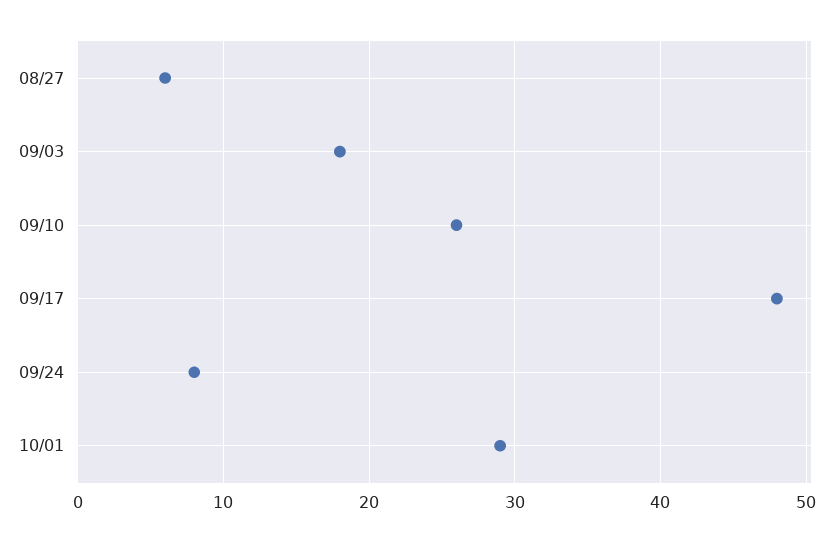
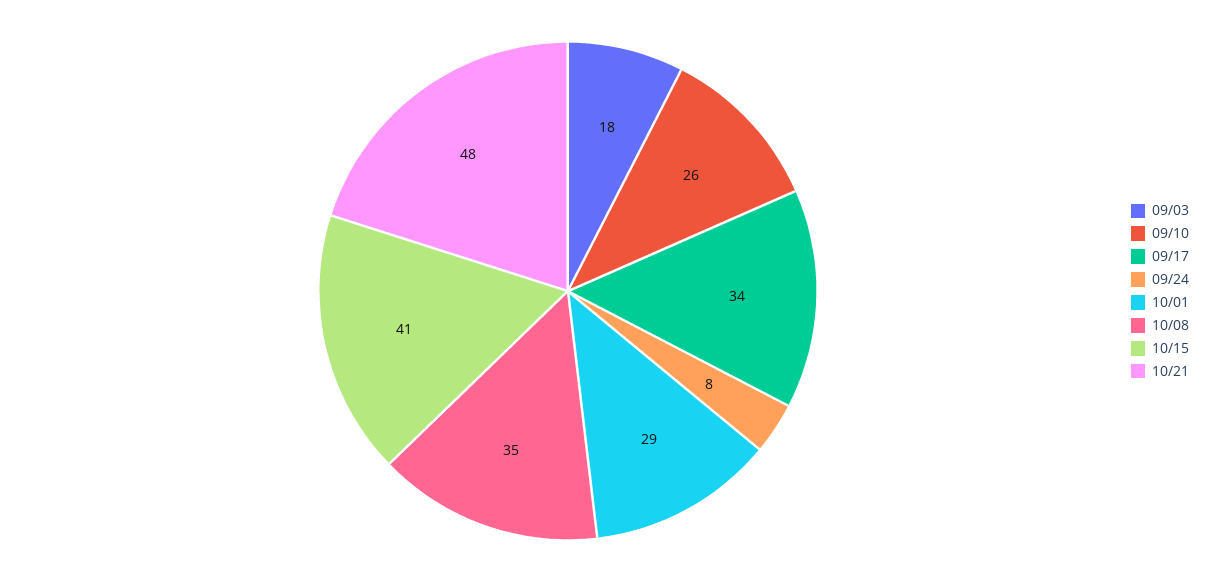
08/27: 6 -> none
09/17: 48 -> 34
10/08: none -> 35
10/15: none -> 41
10/21: none -> 48

